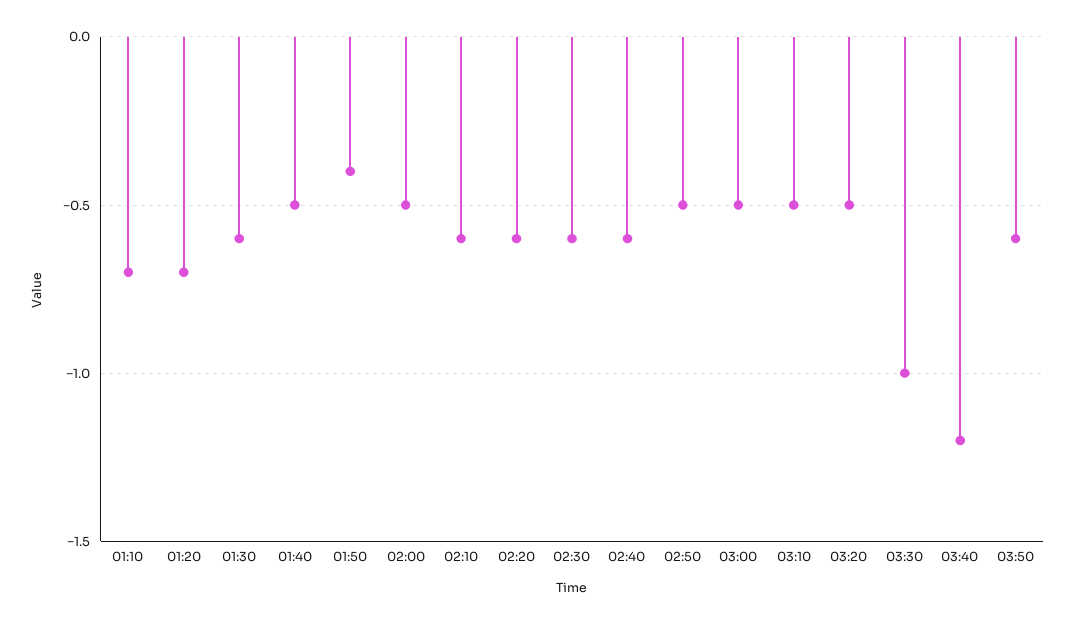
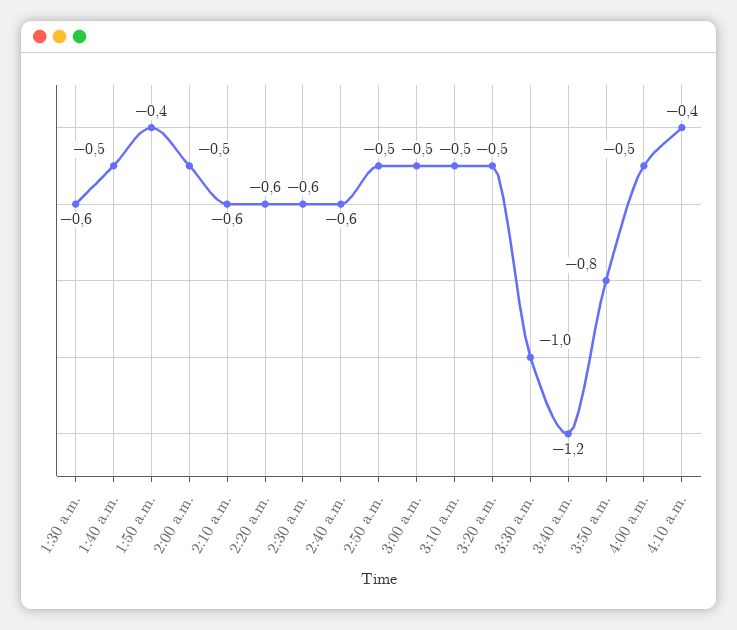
01:10: -0.7 -> none
01:20: -0.7 -> none
03:50: -0.6 -> -0.8
4:00 a.m.: none -> -0.5
4:10 a.m.: none -> -0.4

